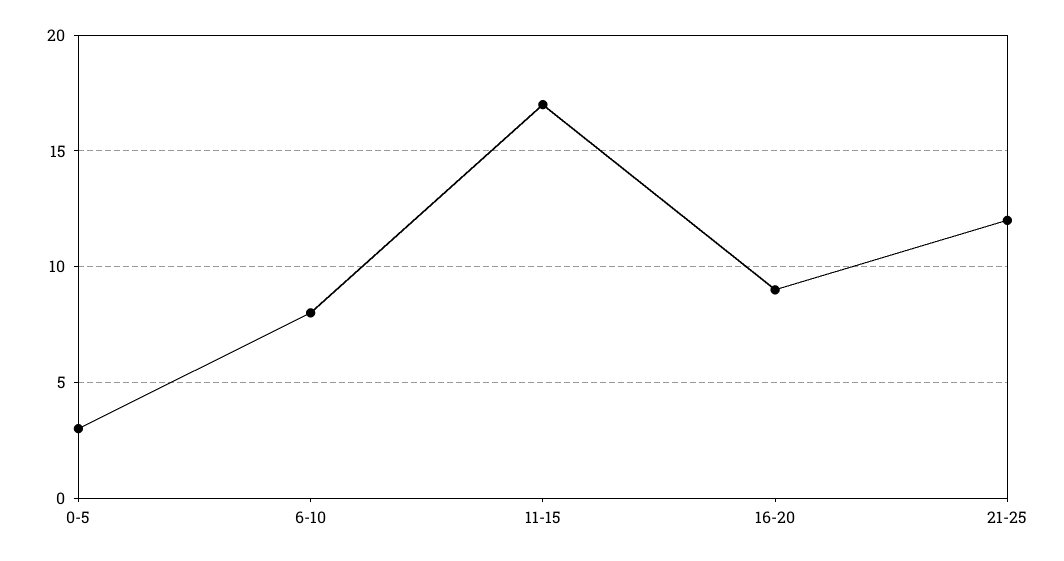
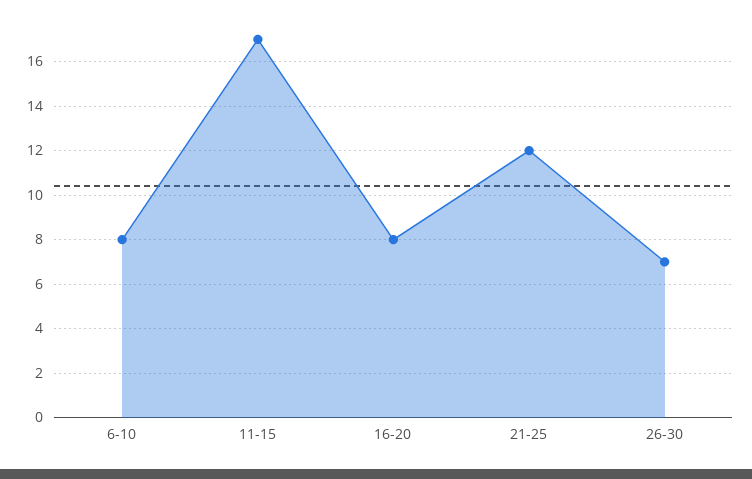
0-5: 3 -> none
16-20: 9 -> 8
26-30: none -> 7

